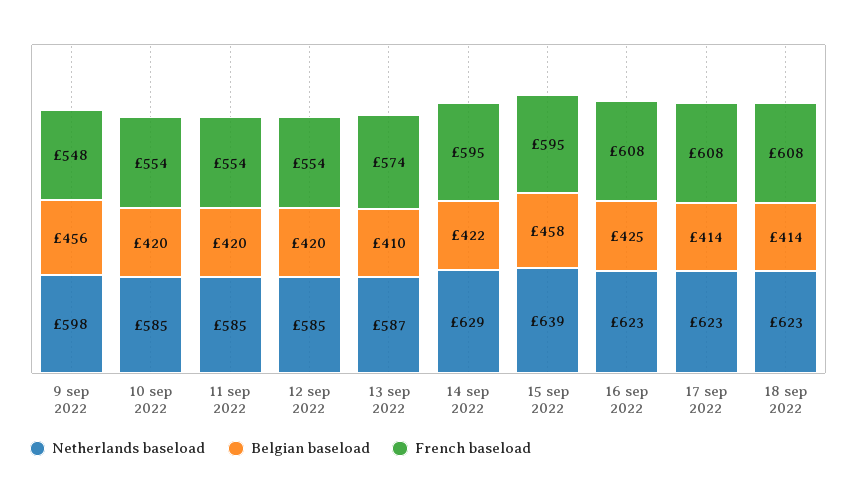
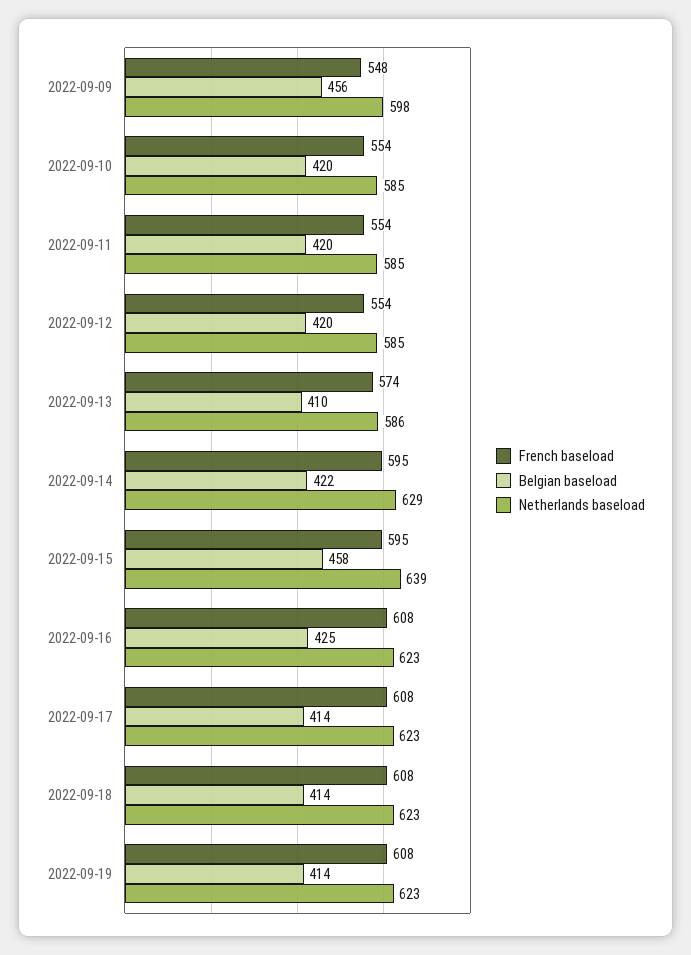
Netherlands baseload, 13 sep 2022: 587 -> 586
French baseload, 2022-09-19: none -> 608
Belgian baseload, 2022-09-19: none -> 414
Netherlands baseload, 2022-09-19: none -> 623

